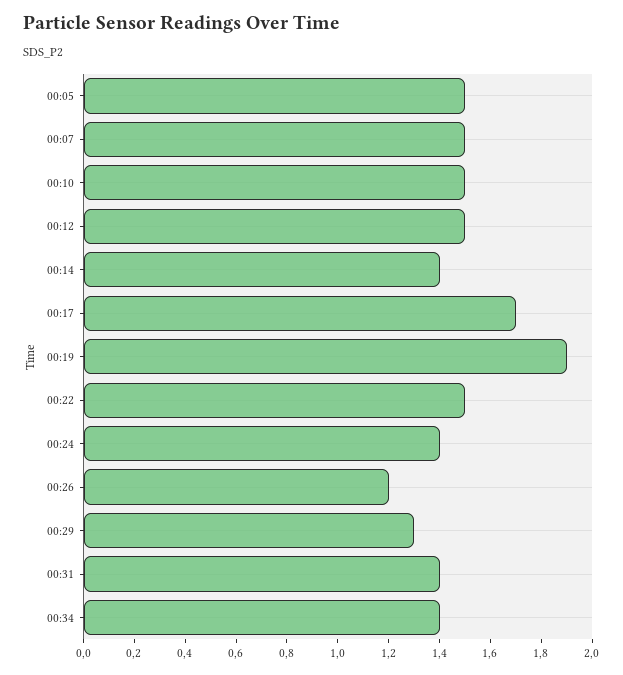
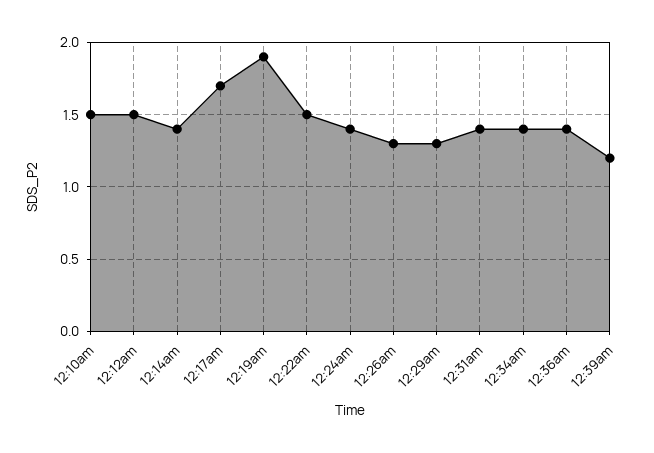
00:05: 1.5 -> none
00:07: 1.5 -> none
00:26: 1.2 -> 1.3
12:36am: none -> 1.4
12:39am: none -> 1.2

